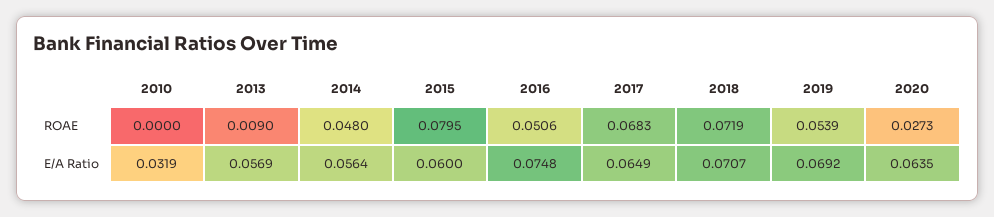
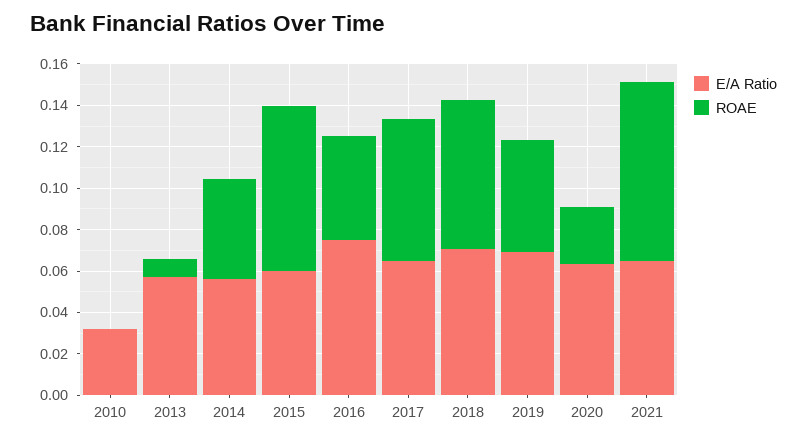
E/A Ratio, 2021: none -> 0.065
ROAE, 2021: none -> 0.085

